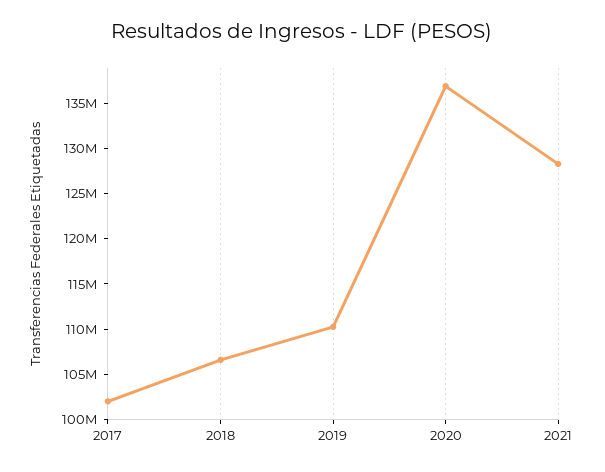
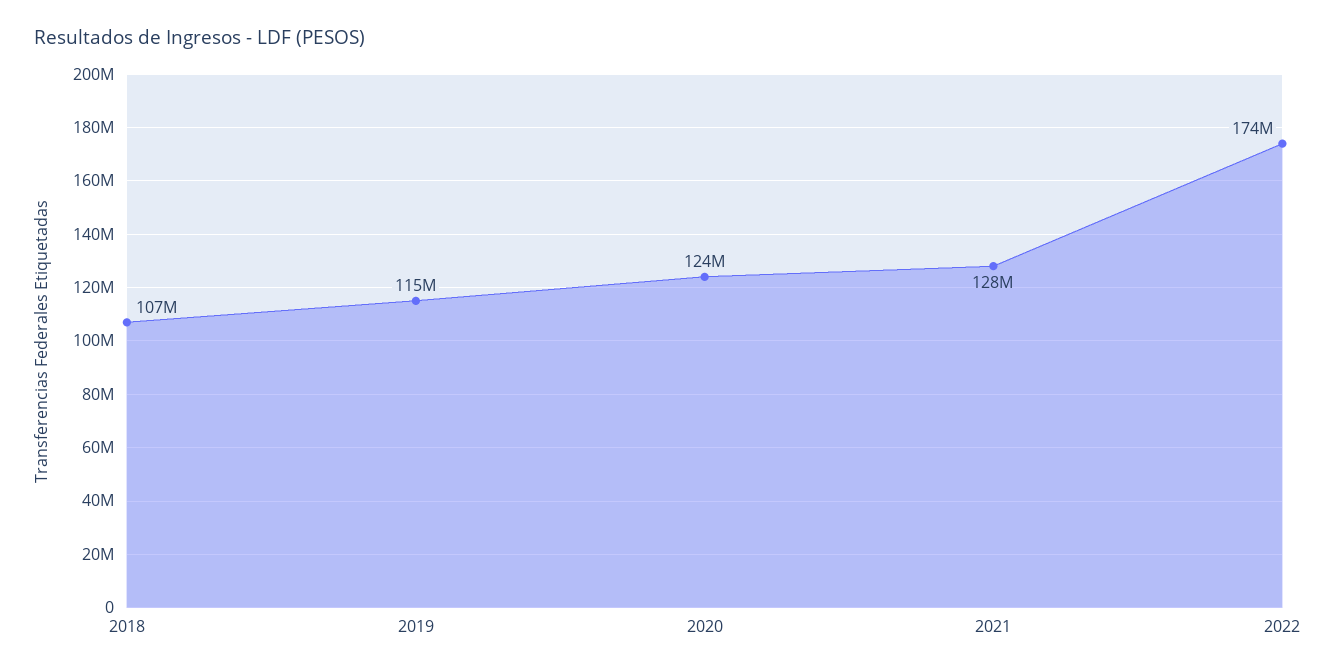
2017: 102000000 -> none
2019: 110000000 -> 115000000
2020: 137000000 -> 124000000
2022: none -> 174000000

